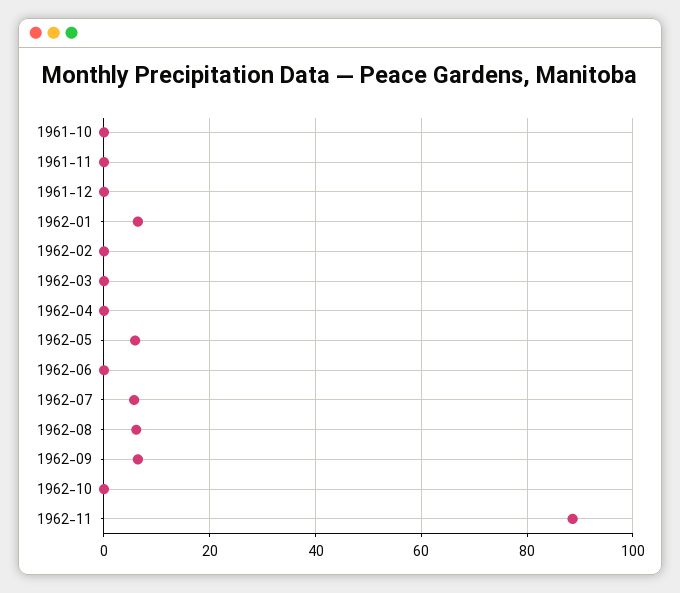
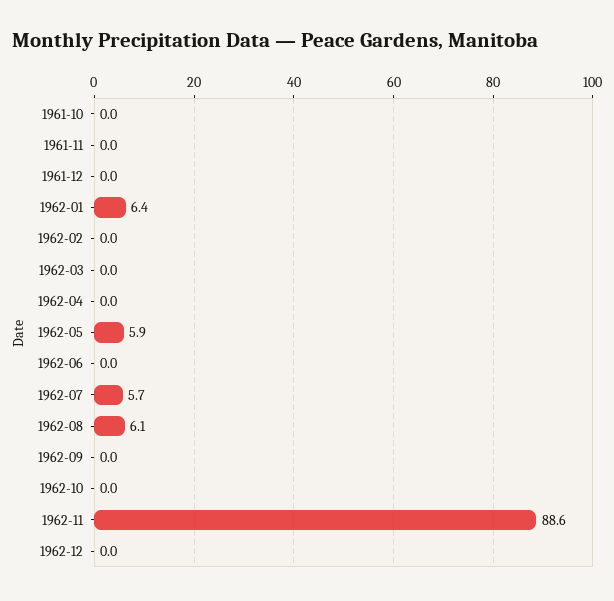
1962-09: 6 -> 0
1962-12: none -> 0

